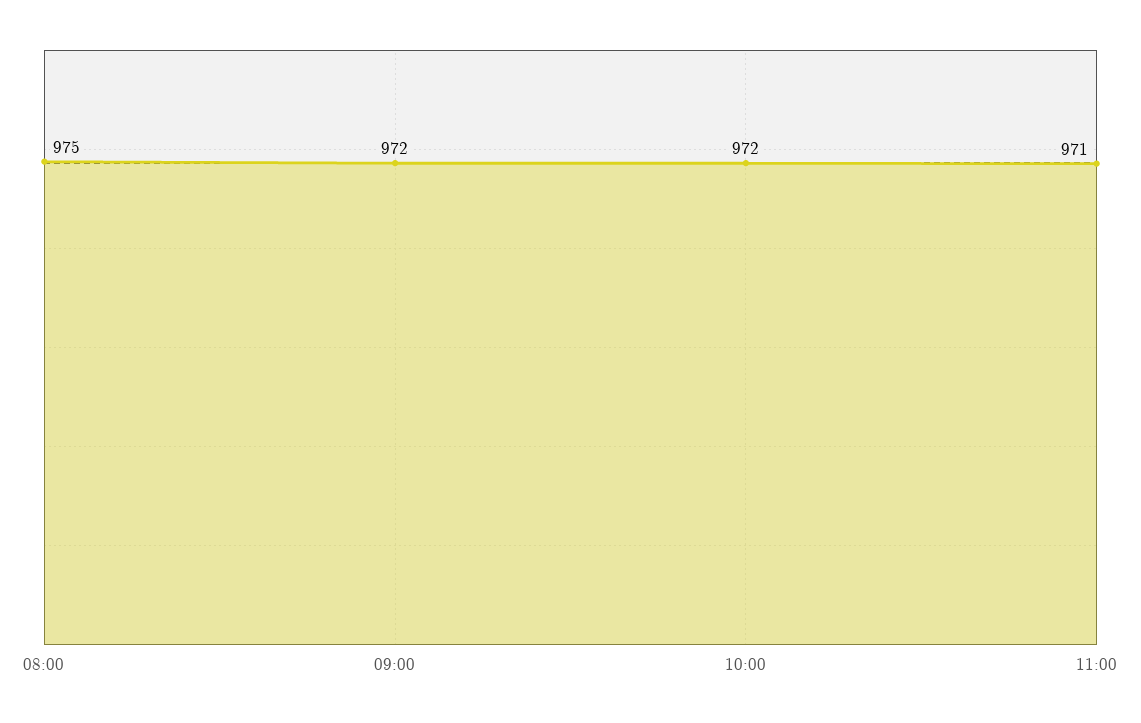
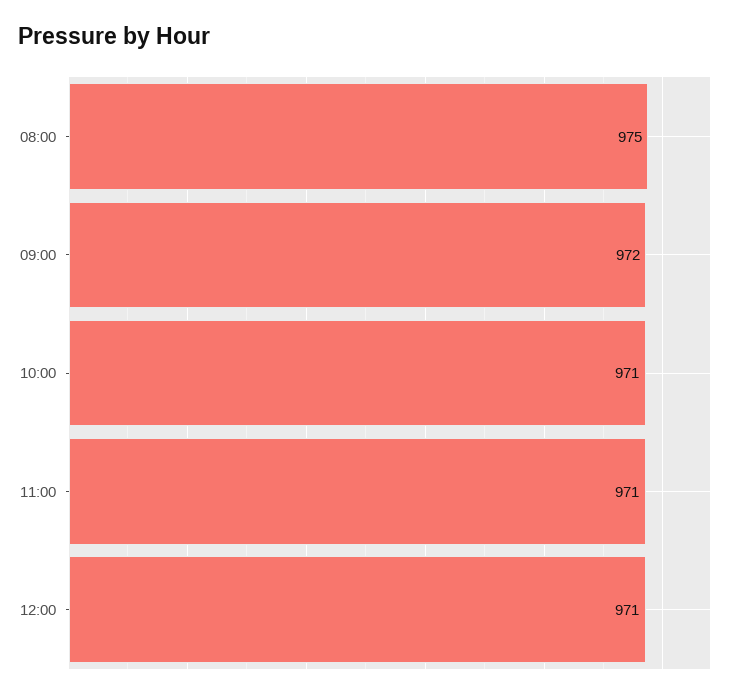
10:00: 972 -> 971
12:00: none -> 971

